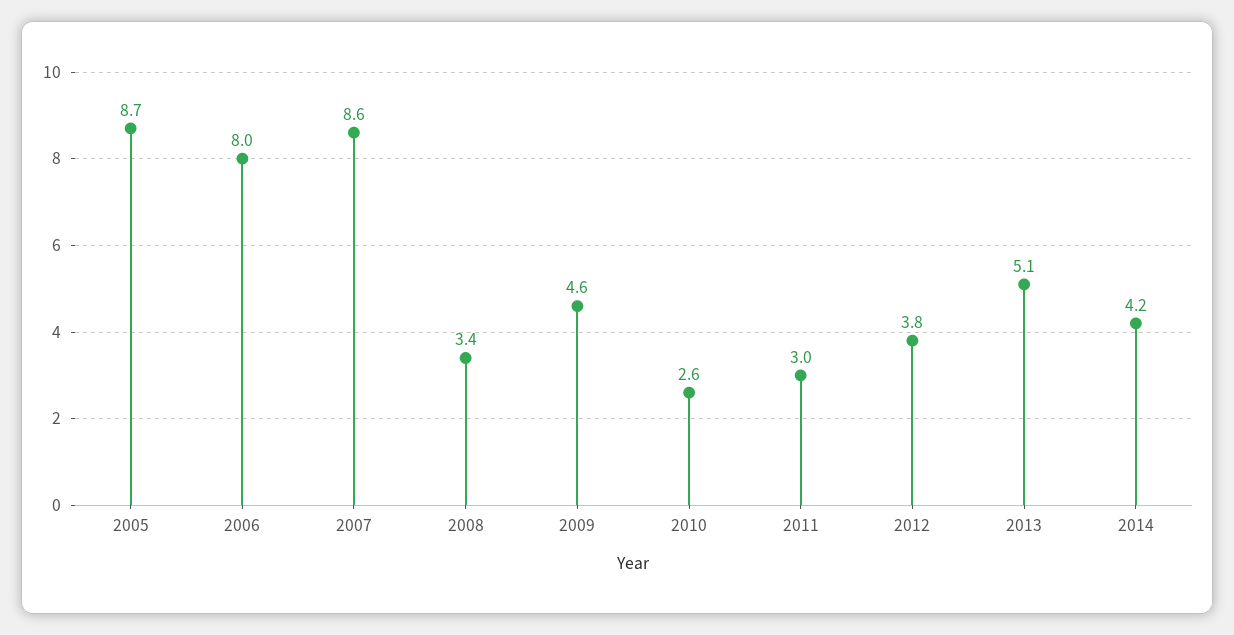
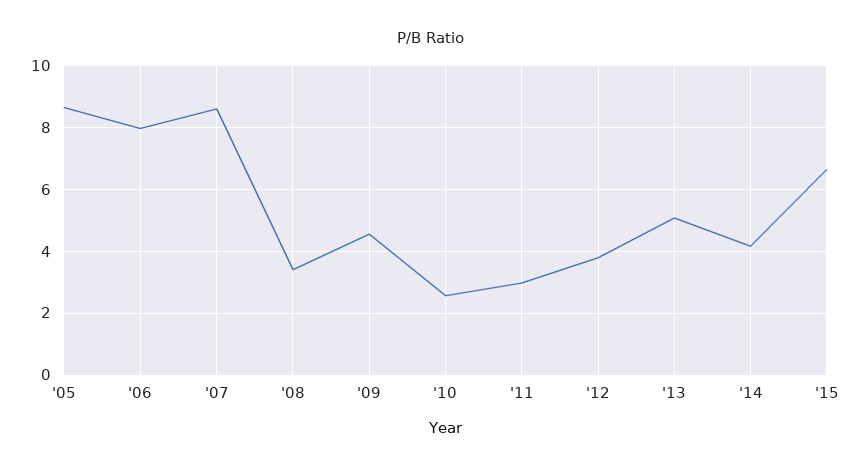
'15: none -> 6.6

